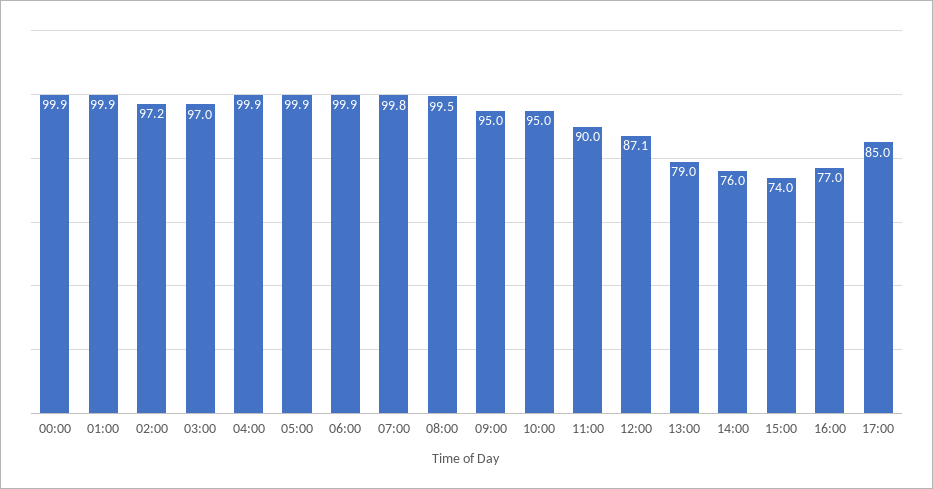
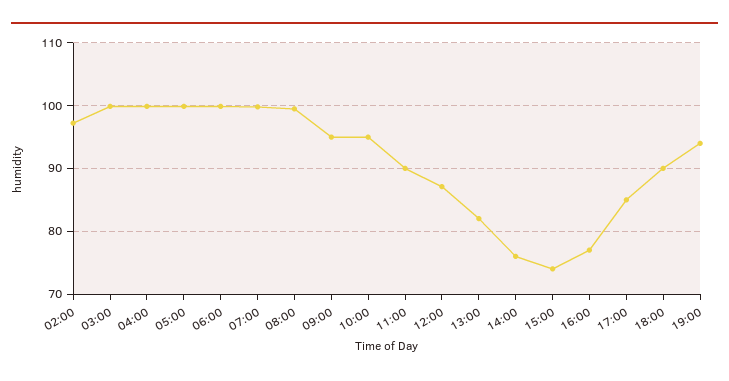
00:00: 99.9 -> none
01:00: 99.9 -> none
03:00: 97 -> 100
13:00: 79 -> 82
18:00: none -> 90
19:00: none -> 94

